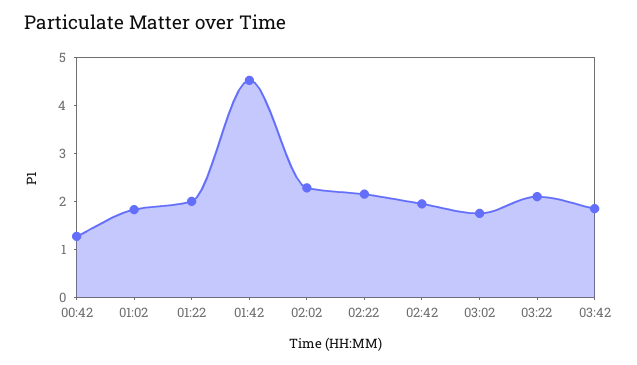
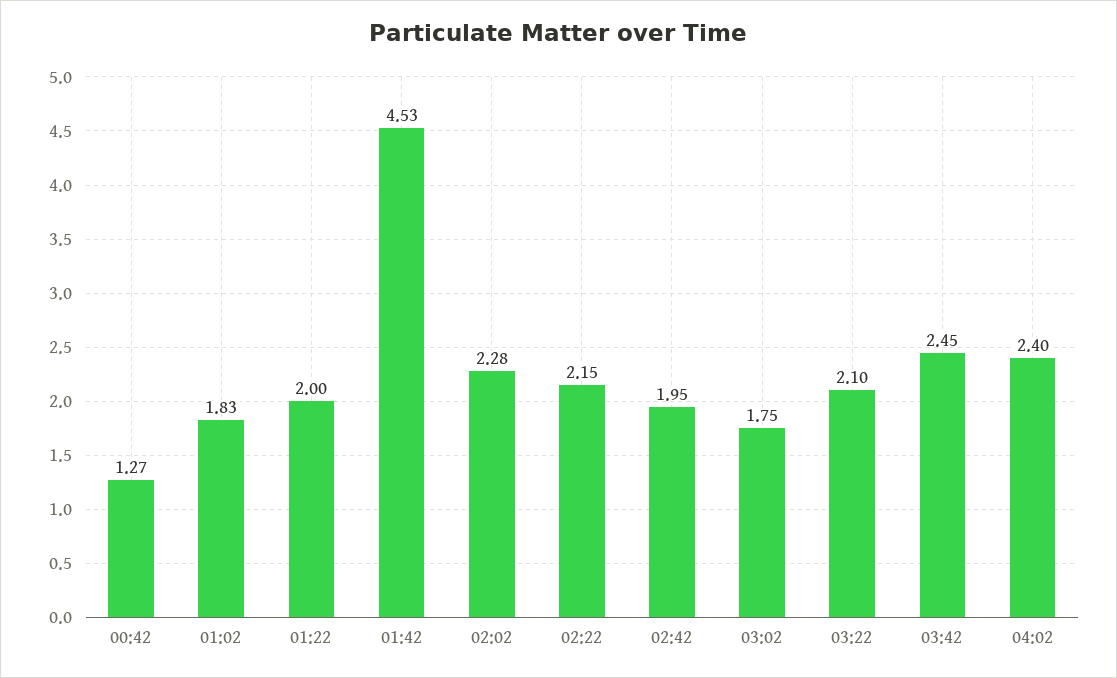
03:42: 1.8 -> 2.45
04:02: none -> 2.4

